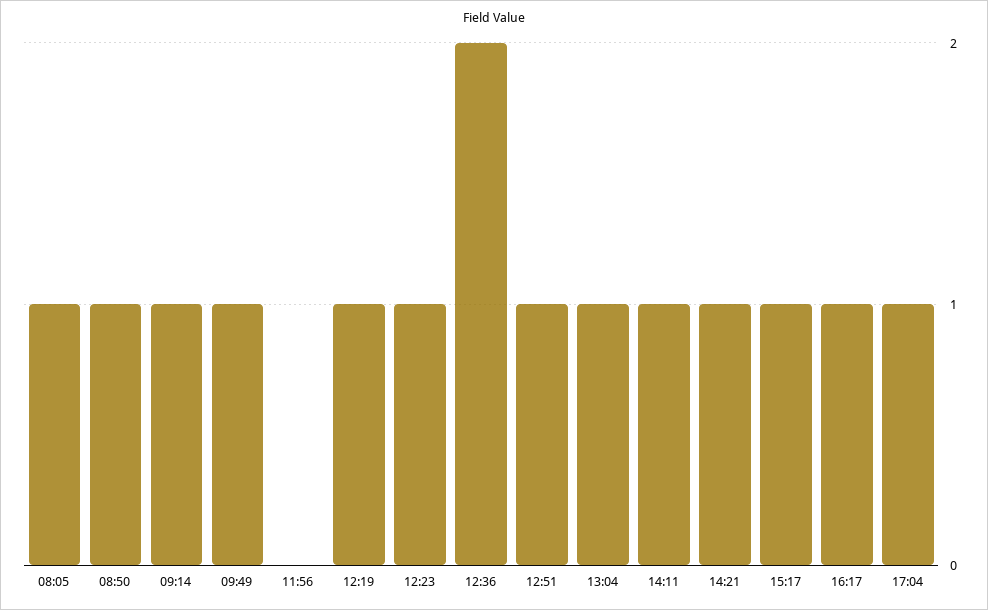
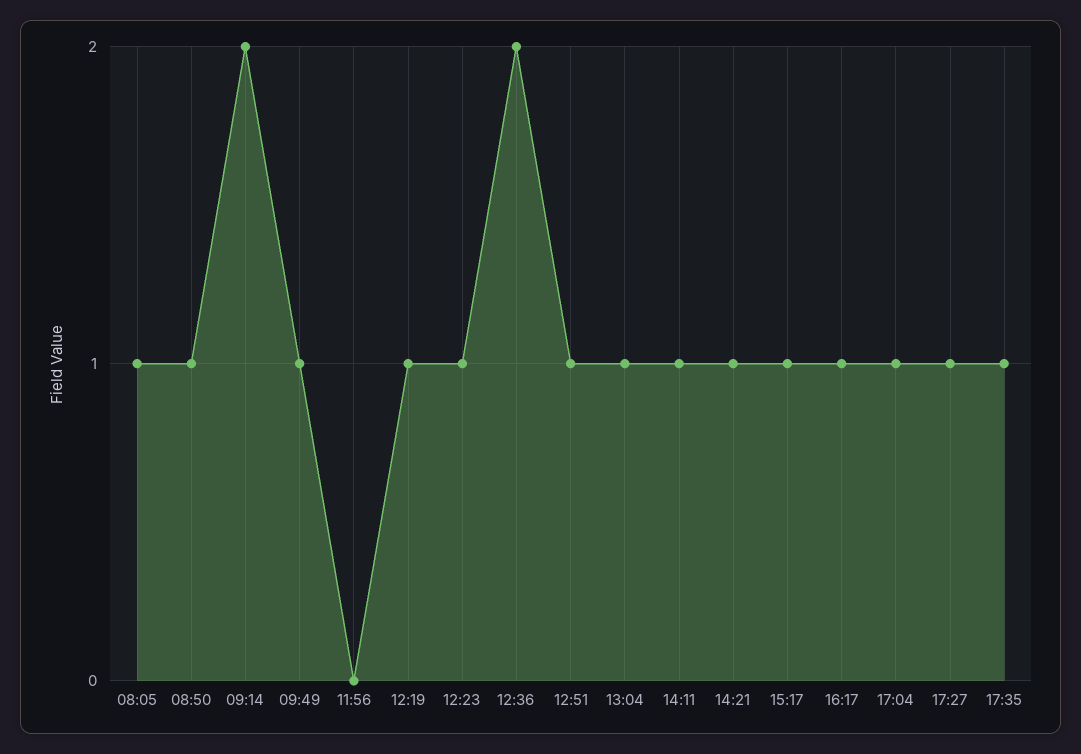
09:14: 1 -> 2
17:27: none -> 1
17:35: none -> 1

